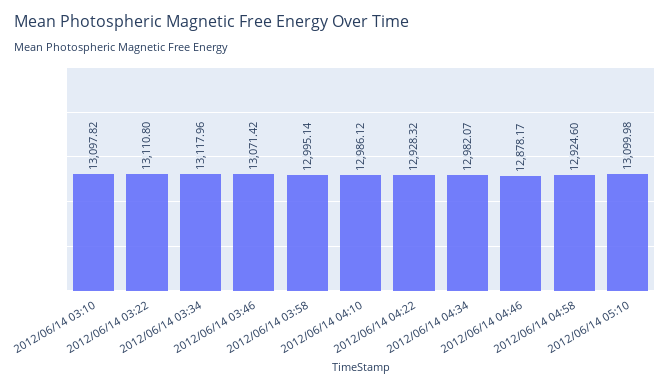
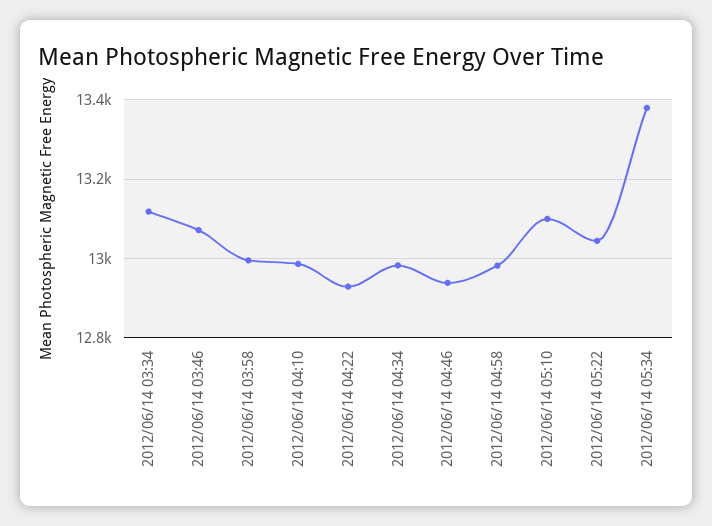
2012/06/14 03:10: 13097.82 -> none
2012/06/14 03:22: 13110.8 -> none
2012/06/14 04:46: 12878.17 -> 12940
2012/06/14 04:58: 12924.6 -> 12980
2012/06/14 05:22: none -> 13040
2012/06/14 05:34: none -> 13380

